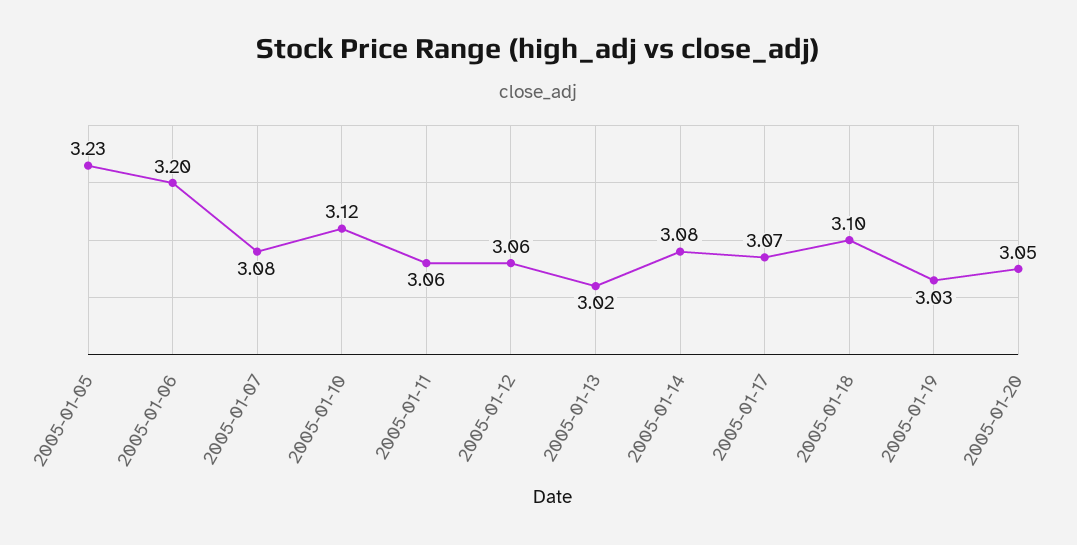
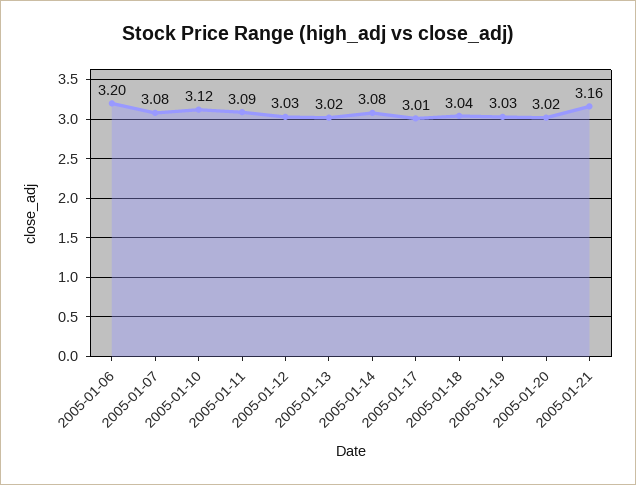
2005-01-05: 3.23 -> none
2005-01-11: 3.06 -> 3.09
2005-01-12: 3.06 -> 3.03
2005-01-17: 3.07 -> 3.01
2005-01-18: 3.1 -> 3.04
2005-01-20: 3.05 -> 3.02
2005-01-21: none -> 3.16

